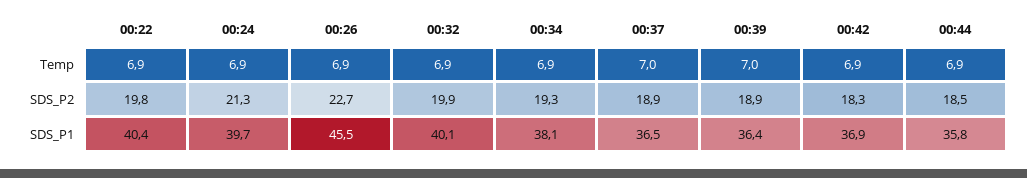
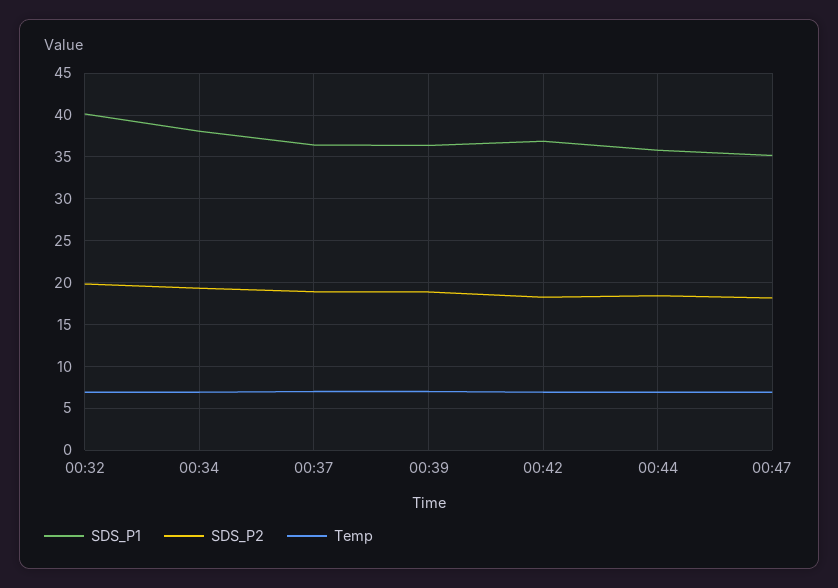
Temp, 00:22: 6.9 -> none
Temp, 00:24: 6.9 -> none
Temp, 00:26: 6.9 -> none
SDS_P2, 00:22: 19.8 -> none
SDS_P2, 00:24: 21.3 -> none
SDS_P2, 00:26: 22.7 -> none
SDS_P1, 00:22: 40.4 -> none
SDS_P1, 00:24: 39.7 -> none
SDS_P1, 00:26: 45.5 -> none
SDS_P1, 00:47: none -> 35
SDS_P2, 00:47: none -> 18
Temp, 00:47: none -> 7

